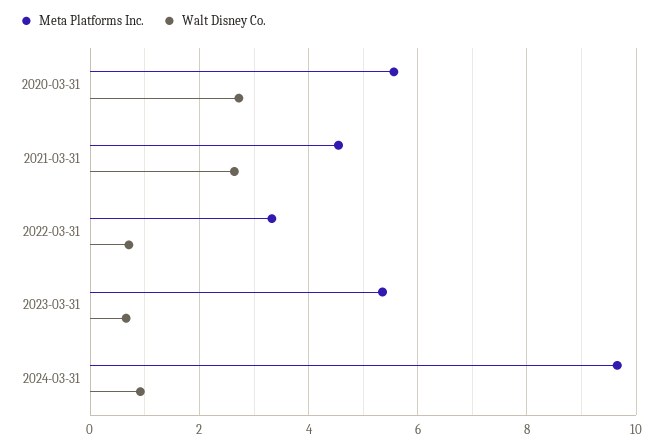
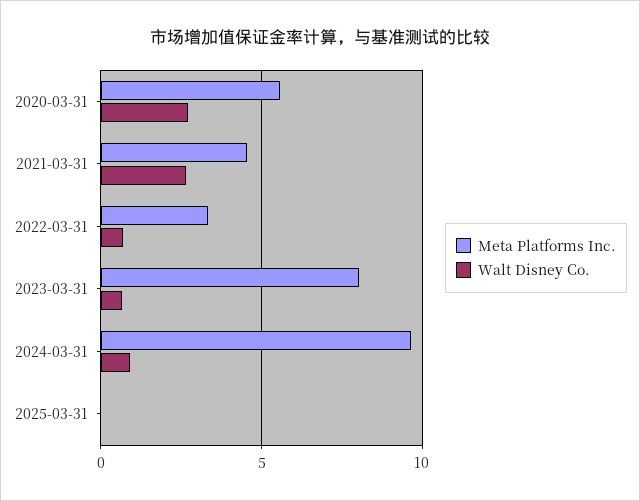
Meta Platforms Inc., 2023-03-31: 5.4 -> 8
Meta Platforms Inc., 2025-03-31: none -> 0
Walt Disney Co., 2025-03-31: none -> 0

